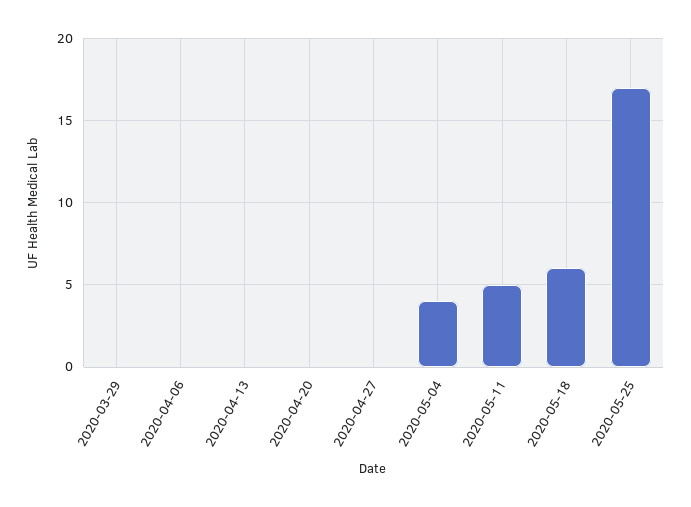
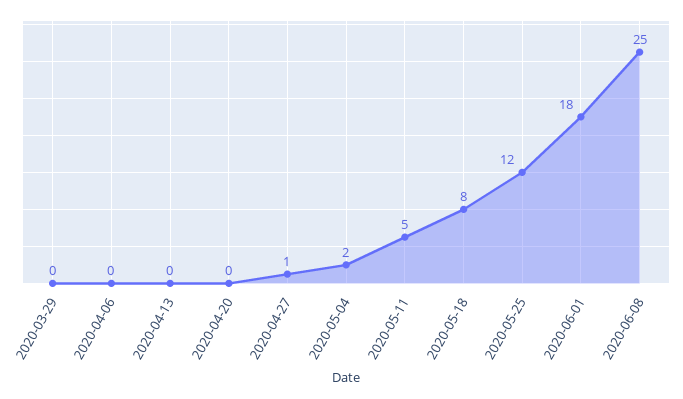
2020-04-27: 0 -> 1
2020-05-04: 4 -> 2
2020-05-18: 6 -> 8
2020-05-25: 17 -> 12
2020-06-01: none -> 18
2020-06-08: none -> 25

